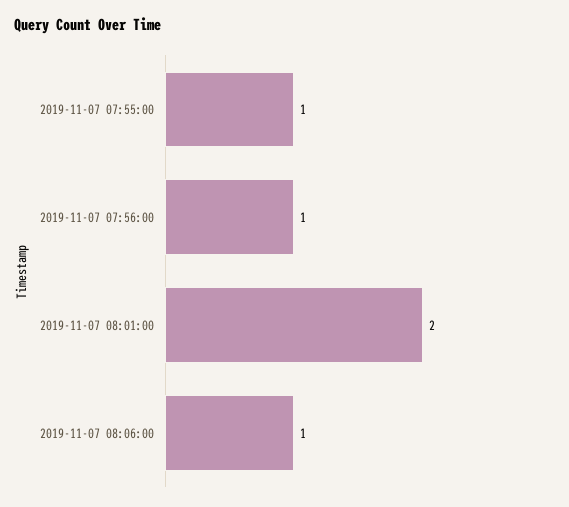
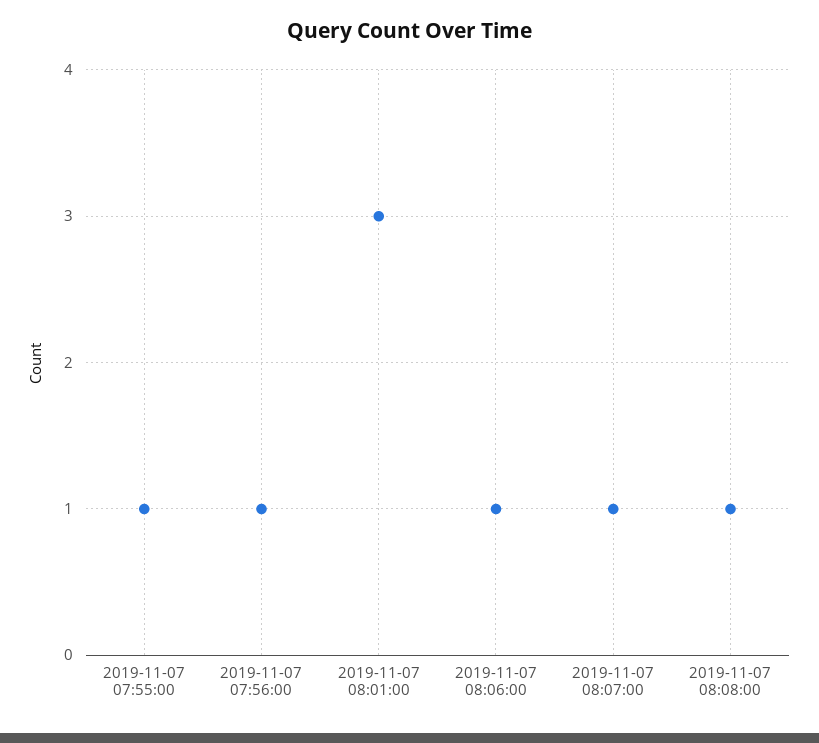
2019-11-07 08:01:00: 2 -> 3
2019-11-07 08:07:00: none -> 1
2019-11-07 08:08:00: none -> 1

